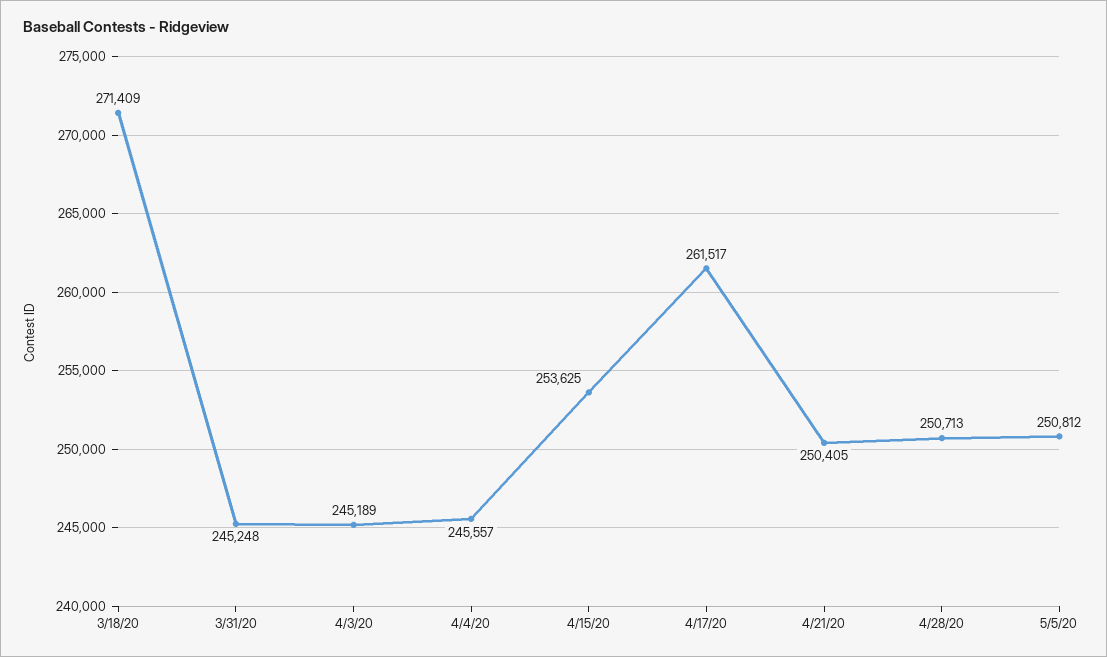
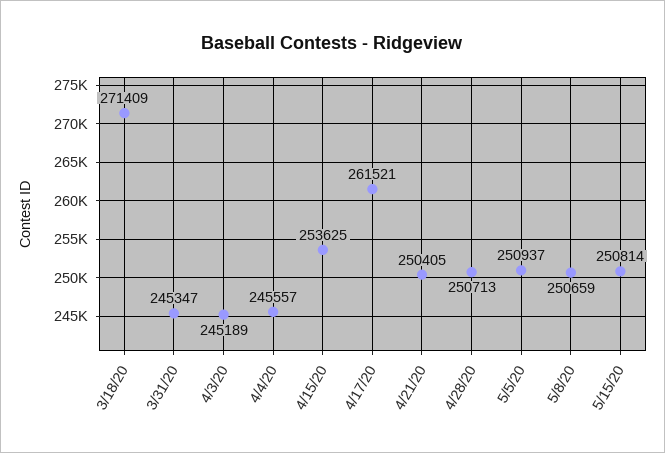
3/31/20: 245248 -> 245347
4/17/20: 261517 -> 261521
5/5/20: 250812 -> 250937
5/8/20: none -> 250659
5/15/20: none -> 250814

